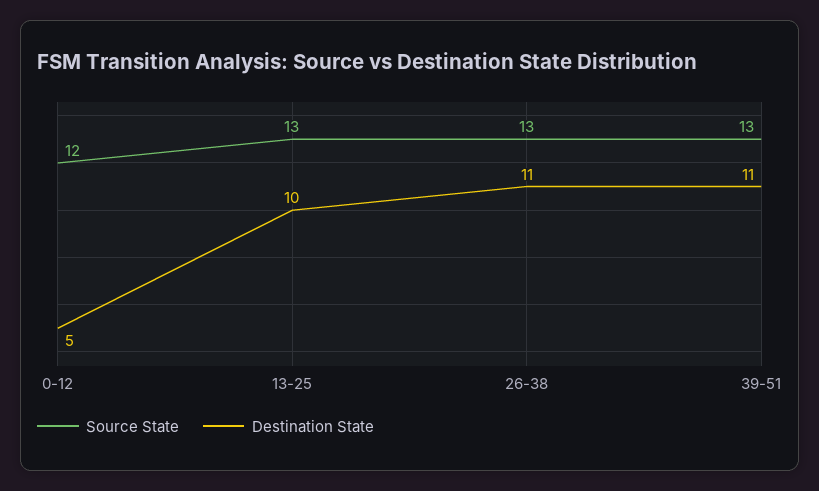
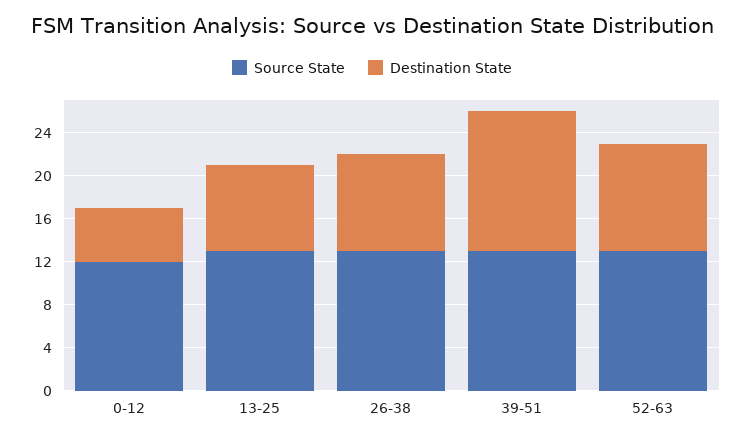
Destination State, 13-25: 10 -> 8
Destination State, 26-38: 11 -> 9
Destination State, 39-51: 11 -> 13
Source State, 52-63: none -> 13
Destination State, 52-63: none -> 10

